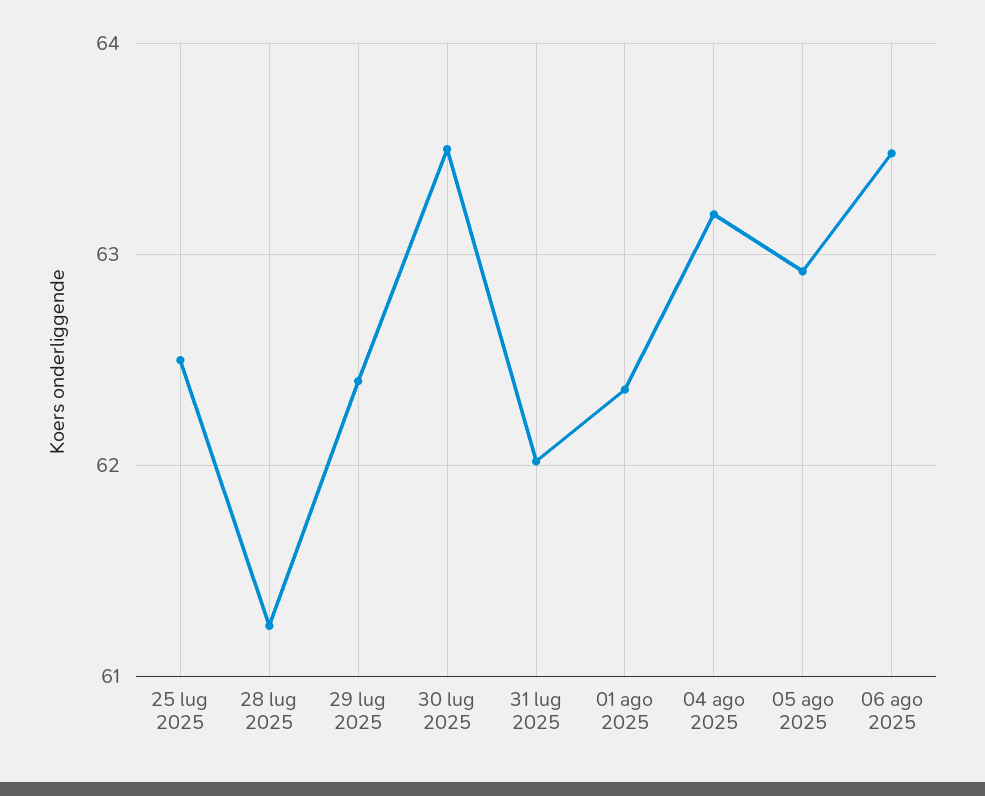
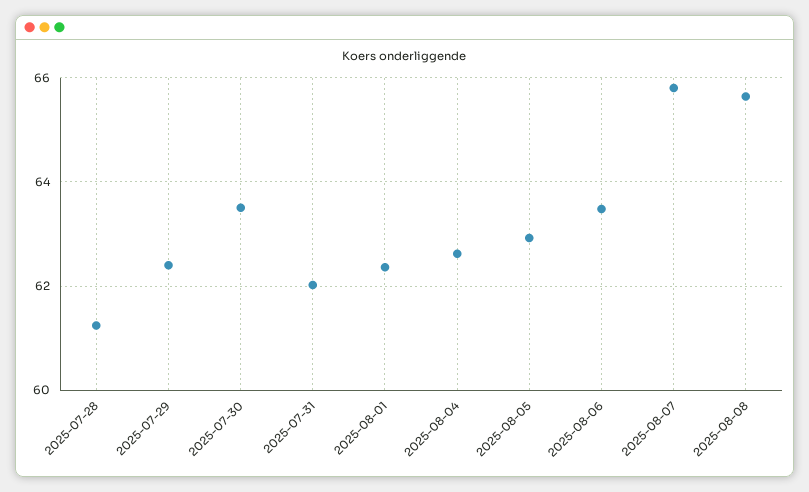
25 lug 2025: 62.5 -> none
04 ago 2025: 63.2 -> 62.6
2025-08-07: none -> 65.8
2025-08-08: none -> 65.6

